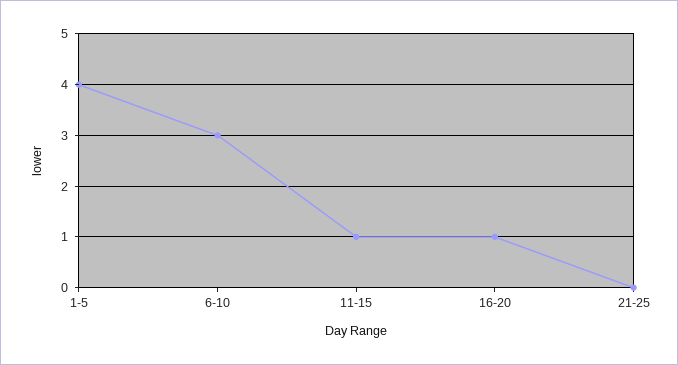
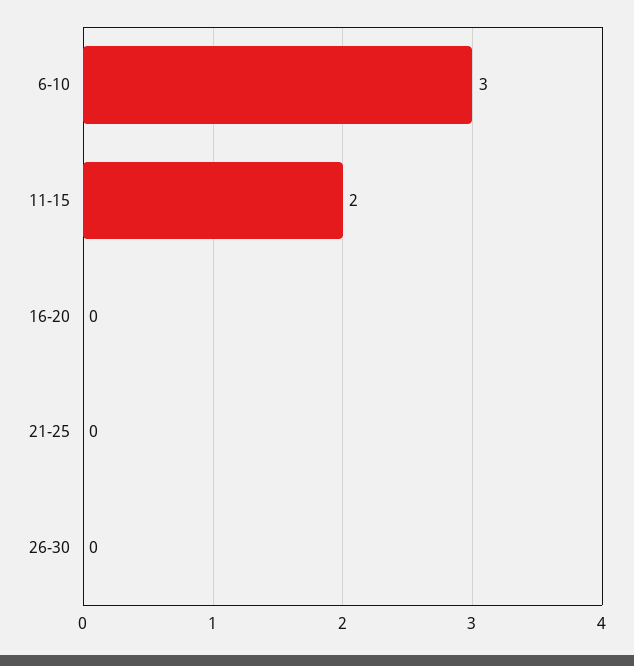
1-5: 4 -> none
11-15: 1 -> 2
16-20: 1 -> 0
26-30: none -> 0

